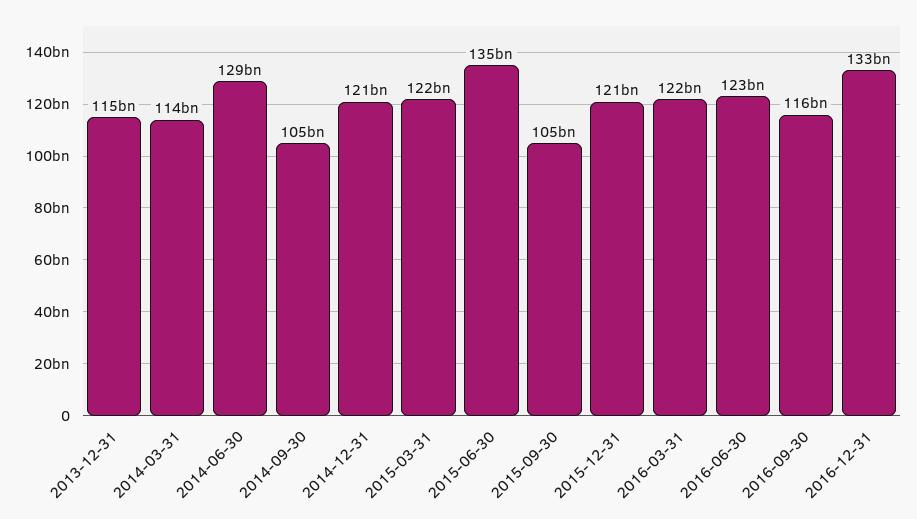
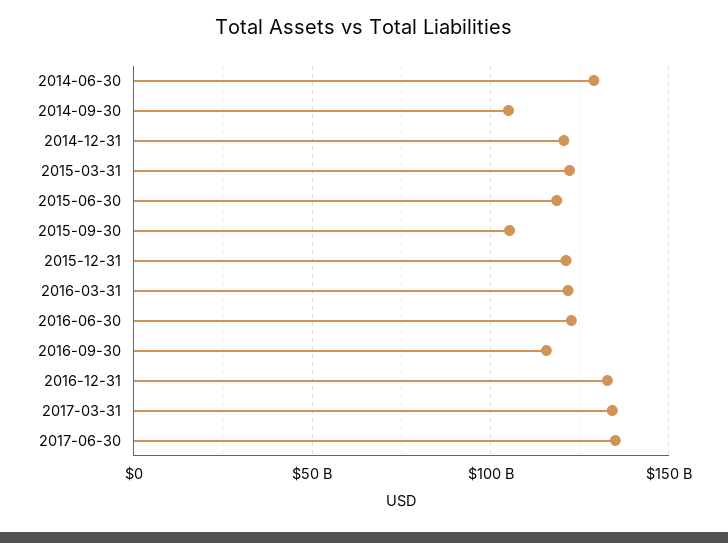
2013-12-31: 115000000000 -> none
2014-03-31: 114000000000 -> none
2015-06-30: 135000000000 -> 120000000000
2017-03-31: none -> 135000000000
2017-06-30: none -> 135000000000

